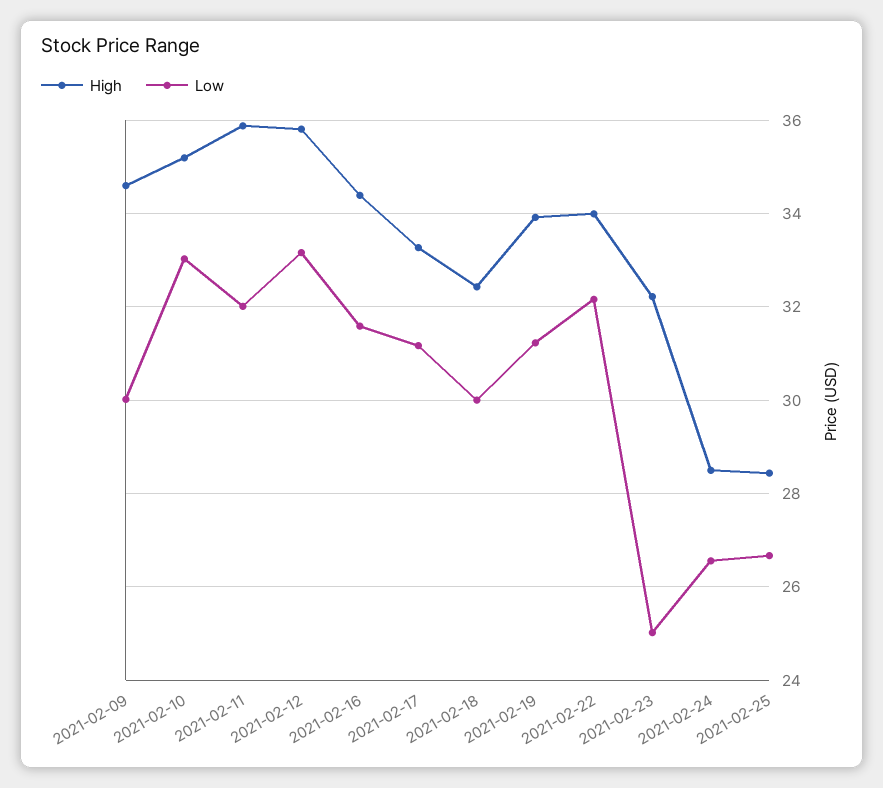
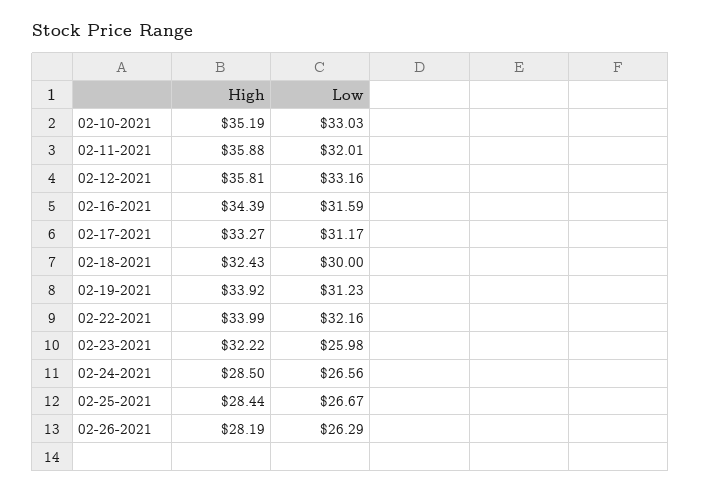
High, 2021-02-09: 34.6 -> none
Low, 2021-02-09: 30 -> none
Low, 2021-02-23: 25 -> 25.98
High, 02-26-2021: none -> 28.19
Low, 02-26-2021: none -> 26.29

